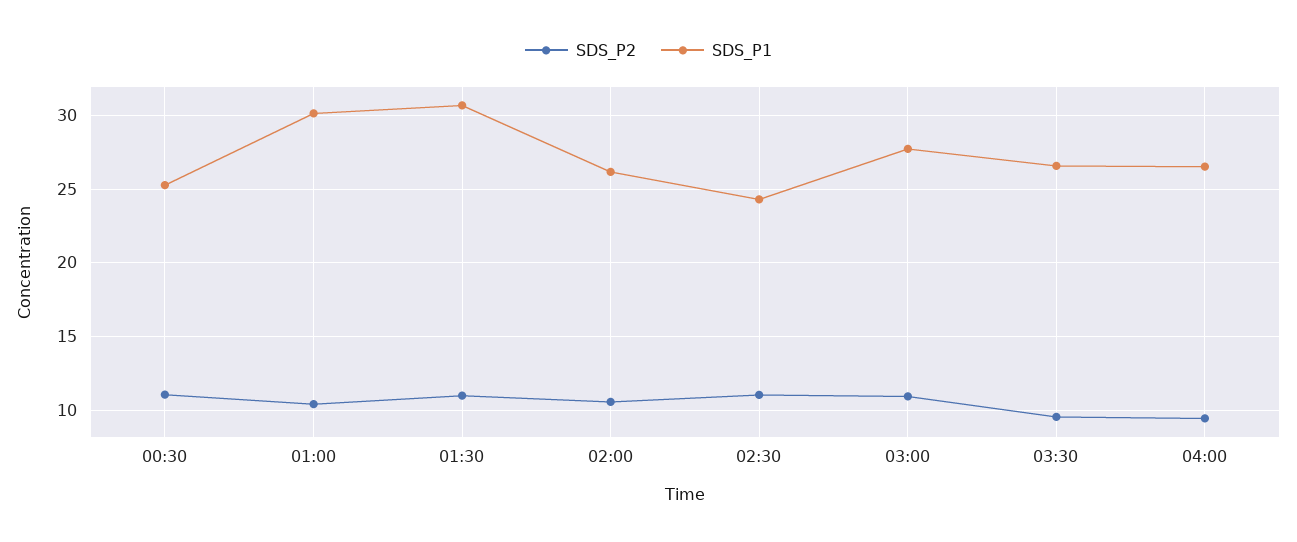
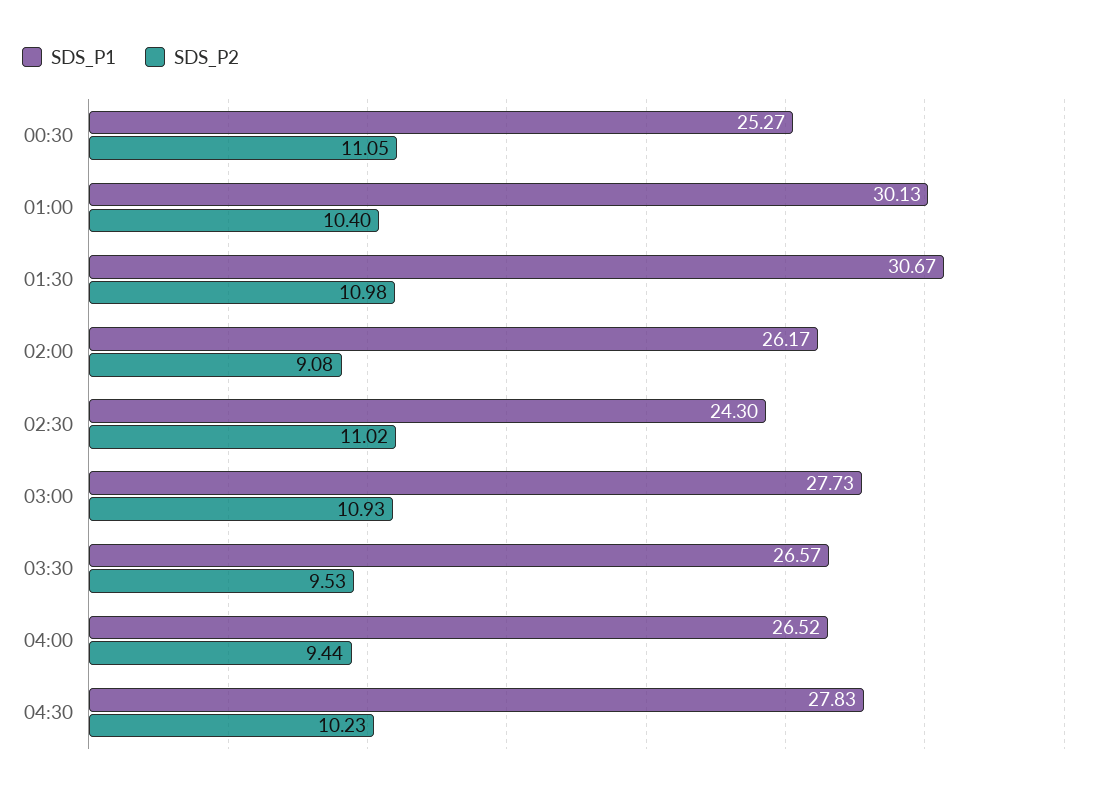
SDS_P2, 02:00: 10.5 -> 9.08
SDS_P1, 04:30: none -> 27.83
SDS_P2, 04:30: none -> 10.23

